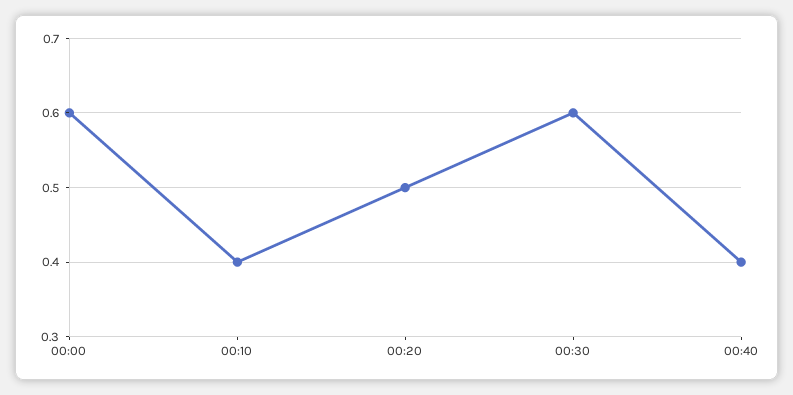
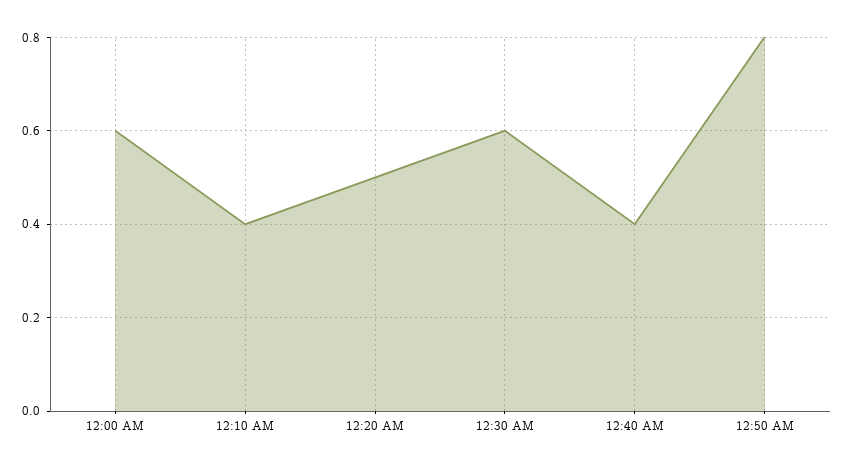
12:50 AM: none -> 0.8

